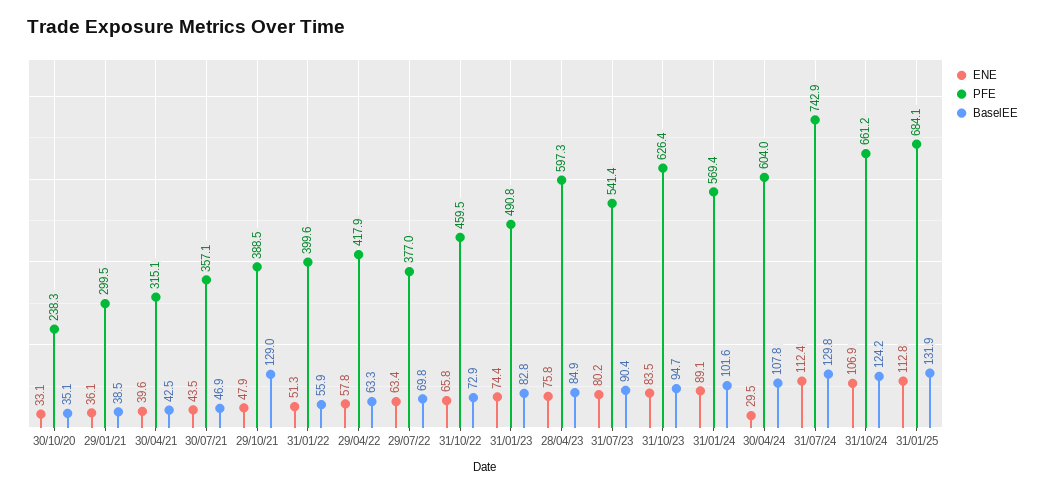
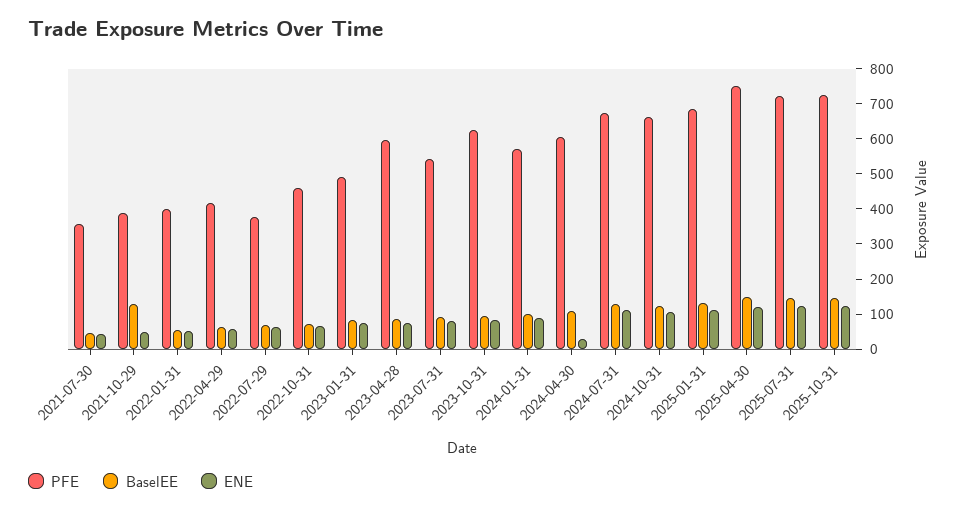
ENE, 30/10/20: 33.1 -> none
PFE, 30/10/20: 238.3 -> none
BaselEE, 30/10/20: 35.1 -> none
ENE, 29/01/21: 36.1 -> none
PFE, 29/01/21: 299.5 -> none
BaselEE, 29/01/21: 38.5 -> none
ENE, 30/04/21: 39.6 -> none
PFE, 30/04/21: 315.1 -> none
BaselEE, 30/04/21: 42.5 -> none
PFE, 31/07/24: 742.9 -> 675
PFE, 2025-04-30: none -> 750
BaselEE, 2025-04-30: none -> 150
ENE, 2025-04-30: none -> 125
PFE, 2025-07-31: none -> 725
BaselEE, 2025-07-31: none -> 150
ENE, 2025-07-31: none -> 125
PFE, 2025-10-31: none -> 725
BaselEE, 2025-10-31: none -> 150
ENE, 2025-10-31: none -> 125

